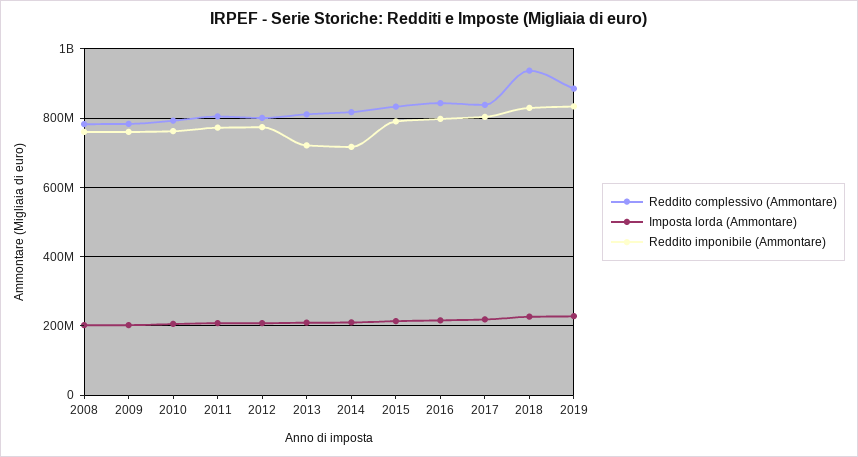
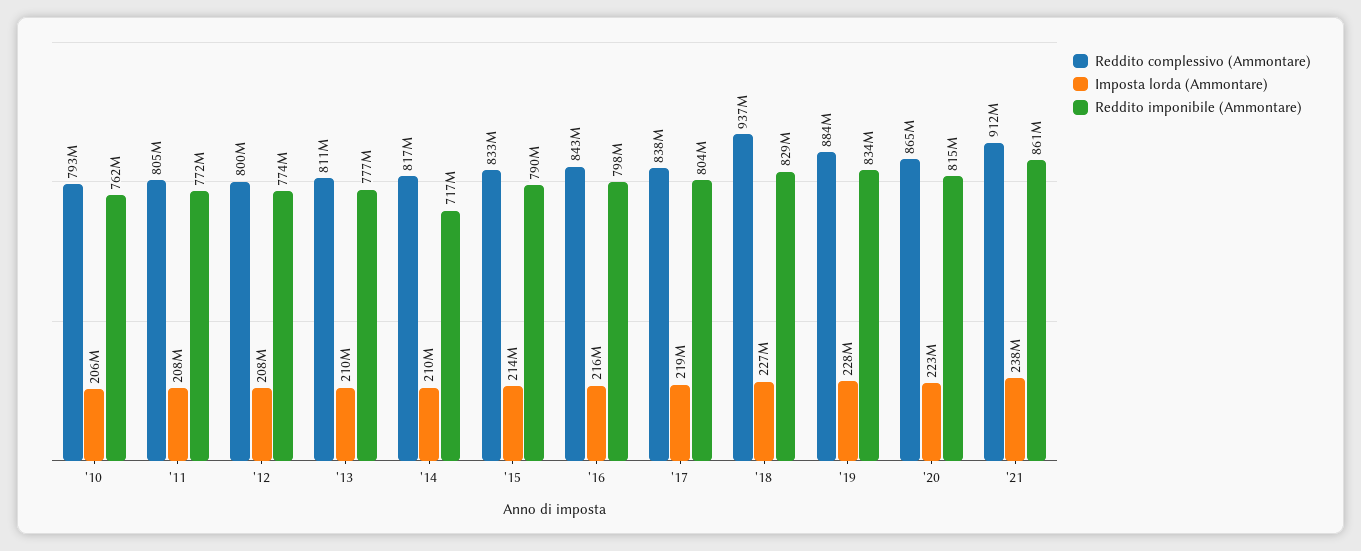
Reddito complessivo (Ammontare), 2008: 780000000 -> none
Imposta lorda (Ammontare), 2008: 200000000 -> none
Reddito imponibile (Ammontare), 2008: 760000000 -> none
Reddito complessivo (Ammontare), 2009: 780000000 -> none
Imposta lorda (Ammontare), 2009: 200000000 -> none
Reddito imponibile (Ammontare), 2009: 760000000 -> none
Reddito imponibile (Ammontare), 2013: 720000000 -> 777000000
Reddito complessivo (Ammontare), '20: none -> 865000000
Imposta lorda (Ammontare), '20: none -> 223000000
Reddito imponibile (Ammontare), '20: none -> 815000000
Reddito complessivo (Ammontare), '21: none -> 912000000
Imposta lorda (Ammontare), '21: none -> 238000000
Reddito imponibile (Ammontare), '21: none -> 861000000

